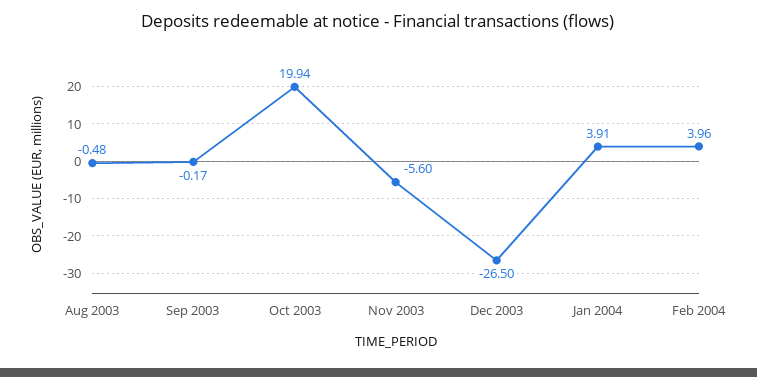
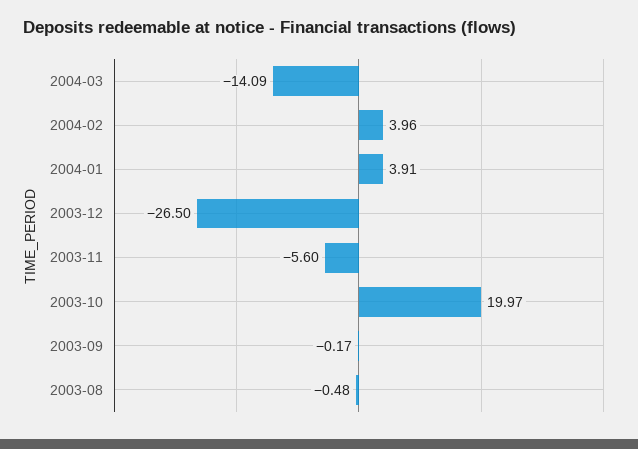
Oct 2003: 19.94 -> 19.97
2004-03: none -> -14.09

